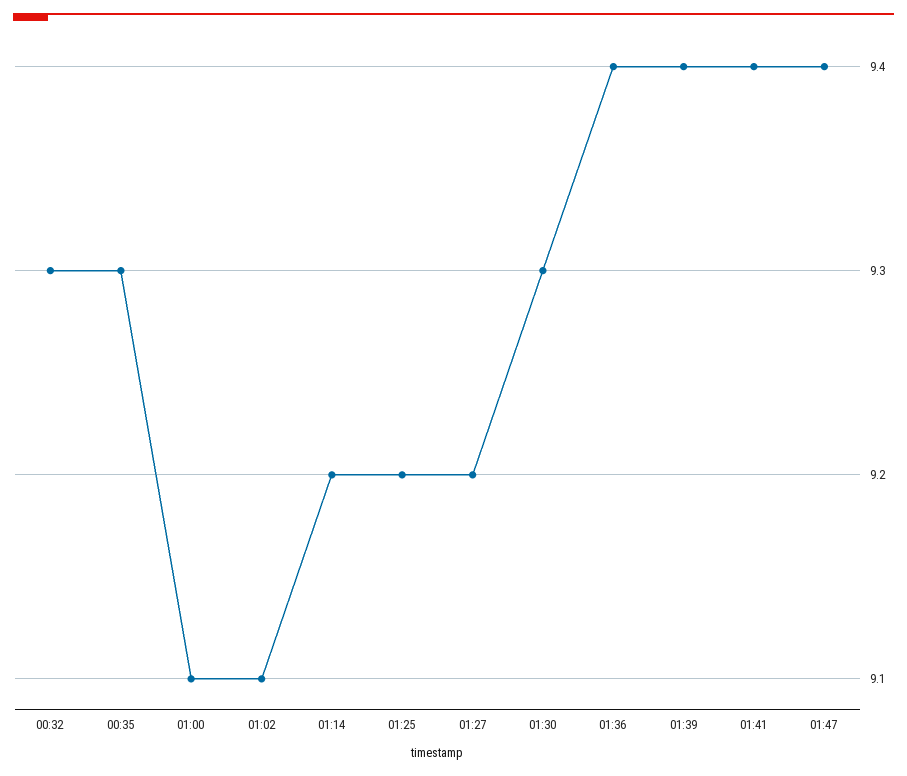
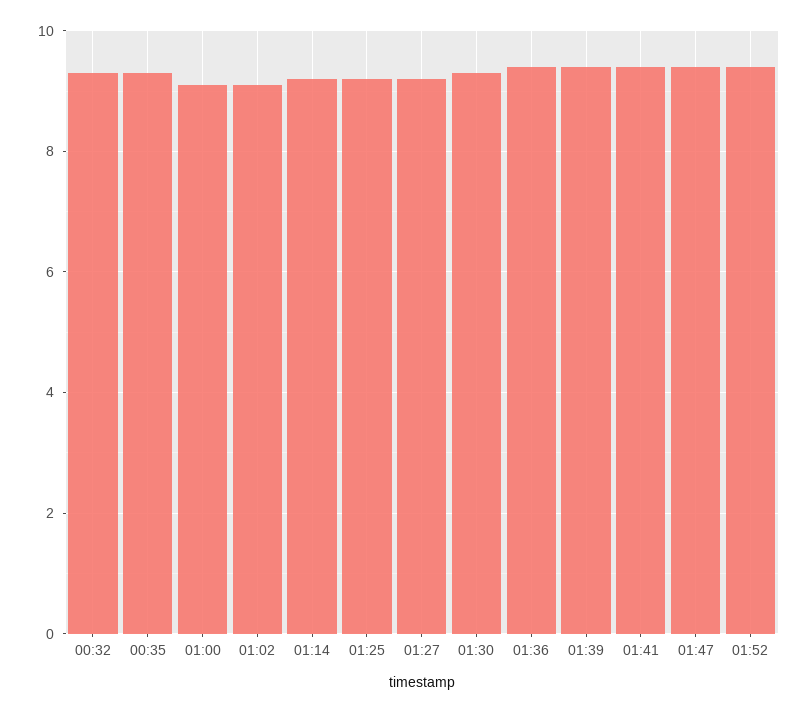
01:52: none -> 9.5

